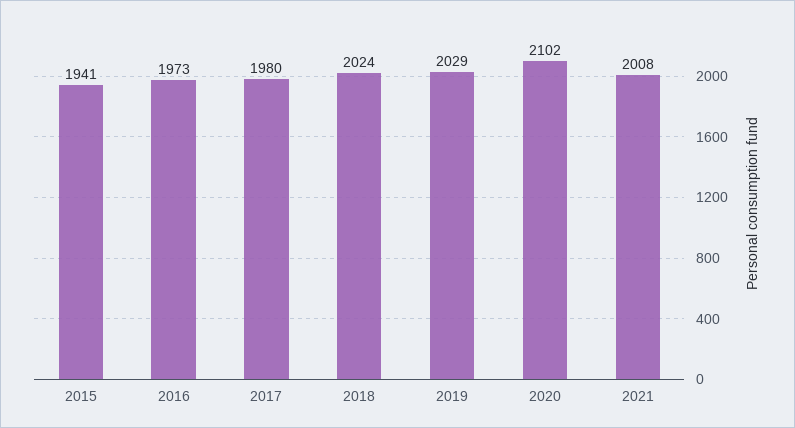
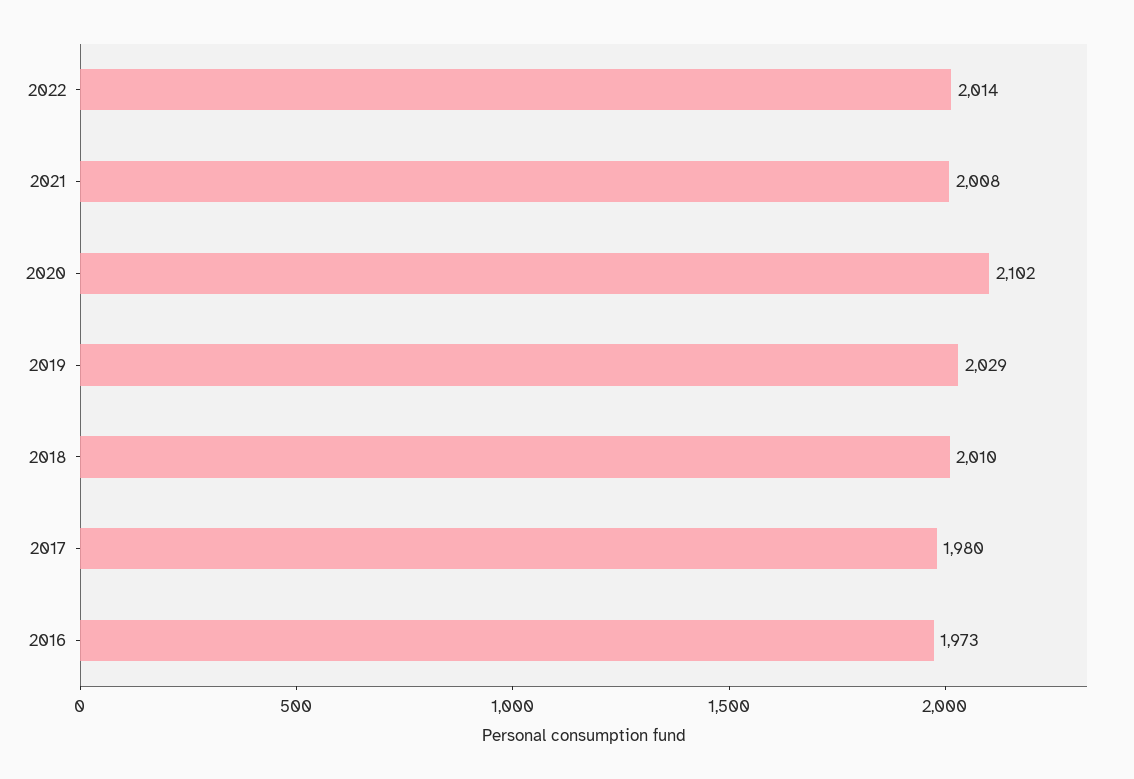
2015: 1941 -> none
2018: 2024 -> 2010
2022: none -> 2014

